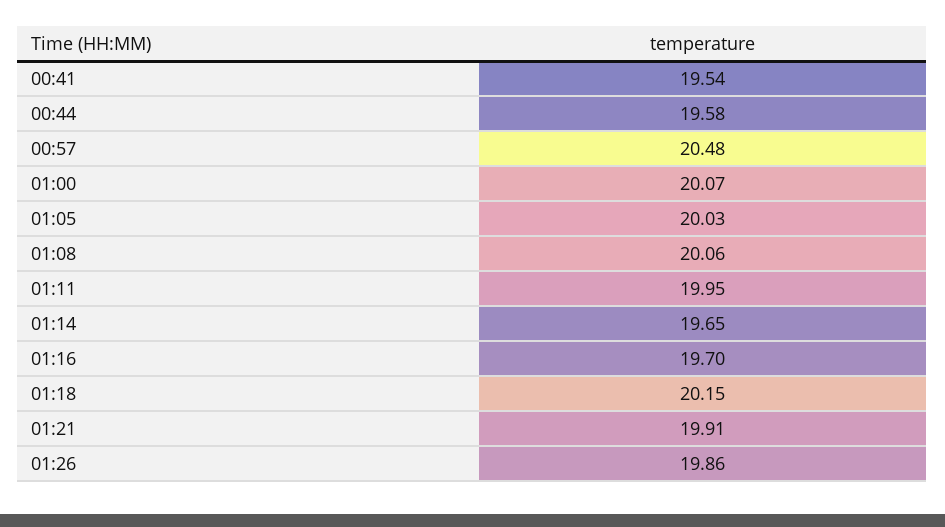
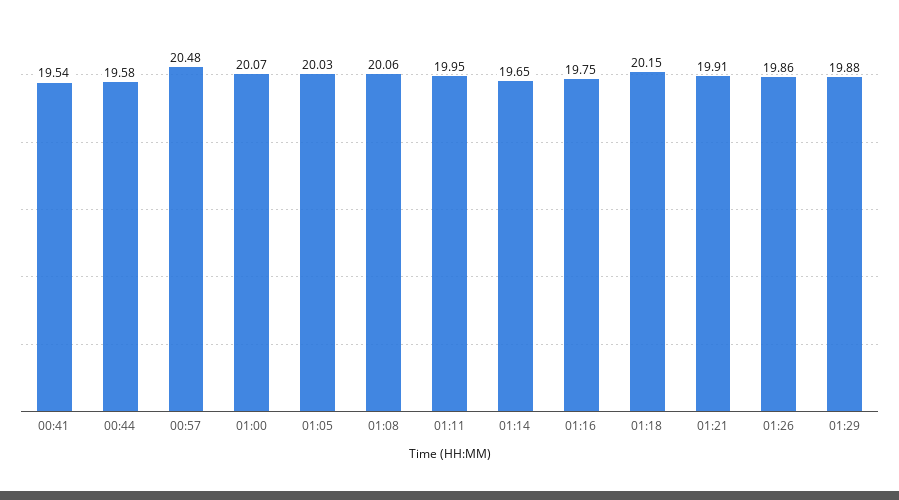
01:16: 19.7 -> 19.75
01:29: none -> 19.88

